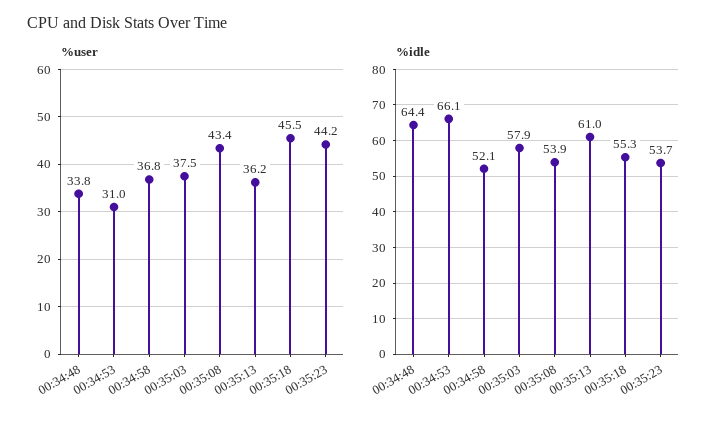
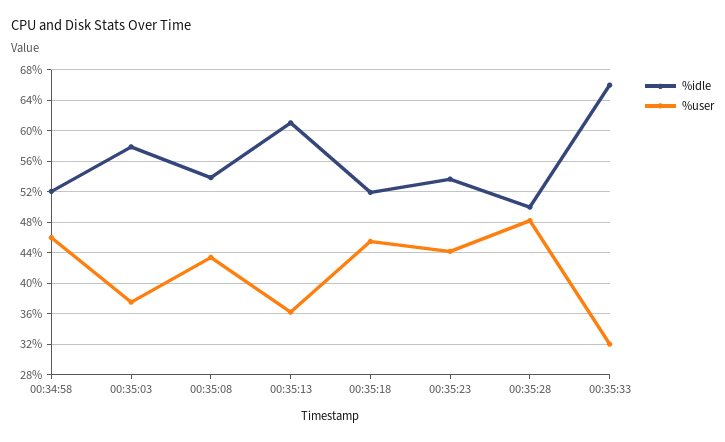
%user, 00:34:48: 33.8 -> none
%user, 00:34:53: 31 -> none
%user, 00:34:58: 36.8 -> 46
%idle, 00:34:48: 64.4 -> none
%idle, 00:34:53: 66.1 -> none
%idle, 00:35:18: 55.3 -> 52
%idle, 00:35:28: none -> 50
%user, 00:35:28: none -> 48
%idle, 00:35:33: none -> 66
%user, 00:35:33: none -> 32

